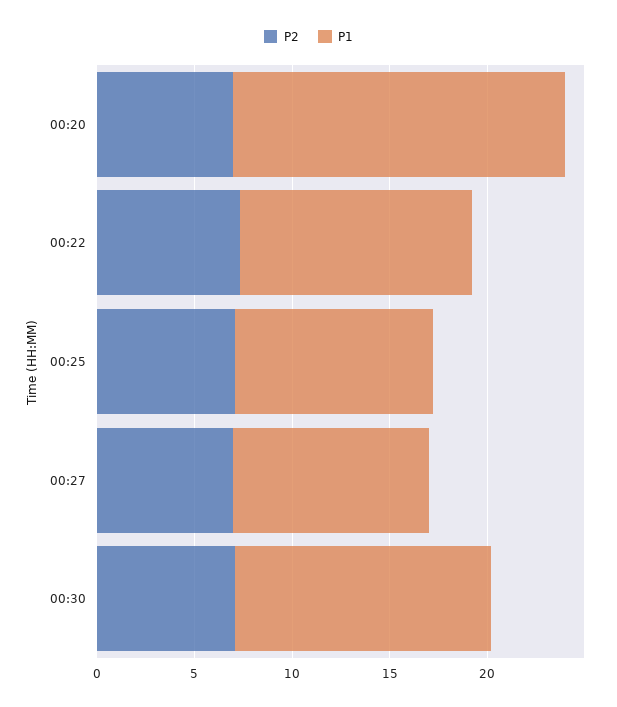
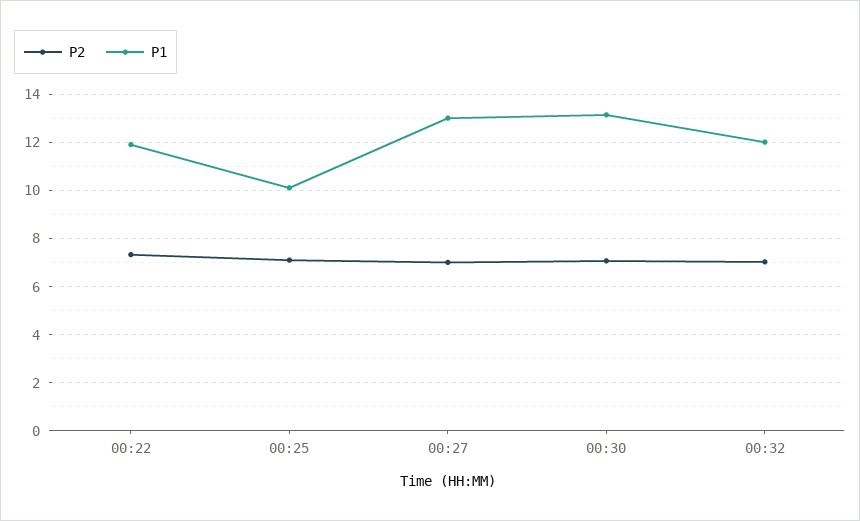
P2, 00:20: 7 -> none
P1, 00:20: 17 -> none
P1, 00:27: 10 -> 13
P2, 00:32: none -> 7
P1, 00:32: none -> 12

